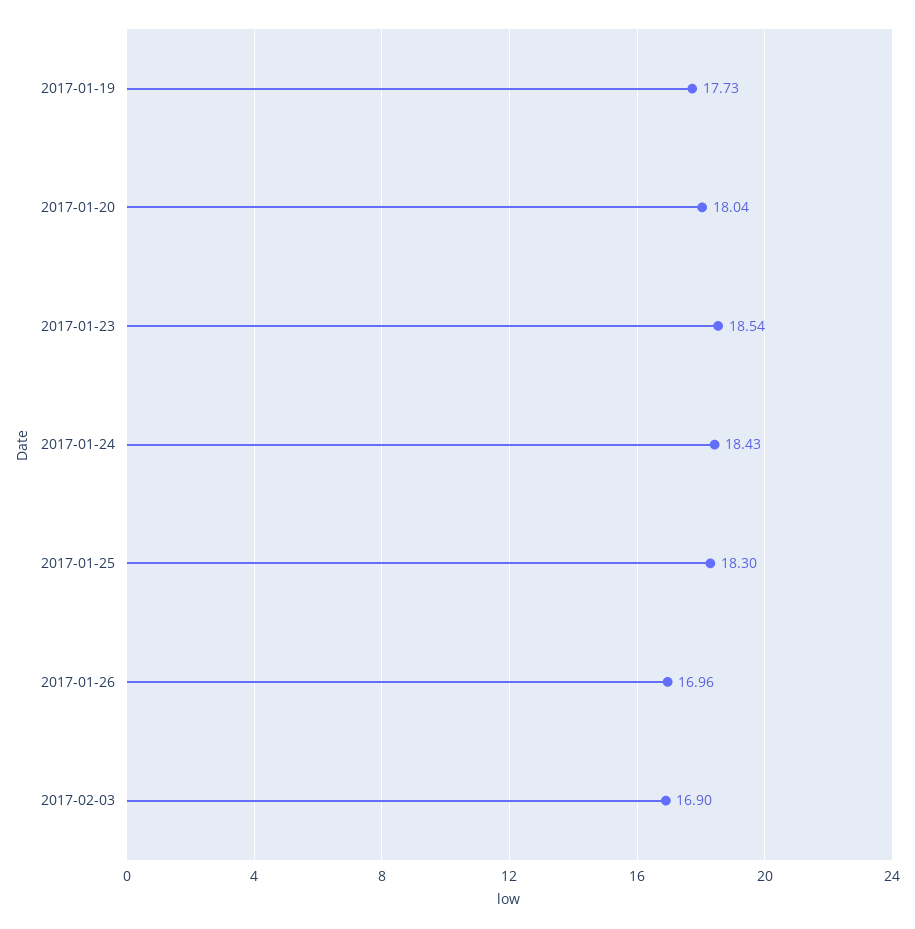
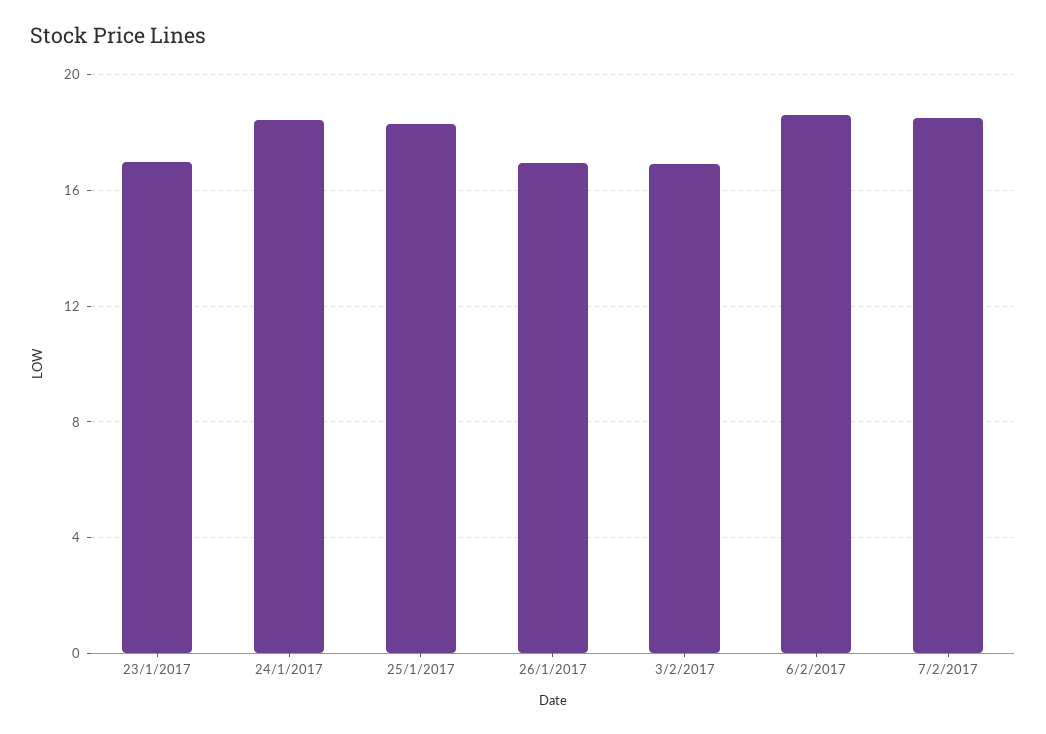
2017-01-19: 17.73 -> none
2017-01-20: 18.04 -> none
2017-01-23: 18.54 -> 17
6/2/2017: none -> 18.5
7/2/2017: none -> 18.5

